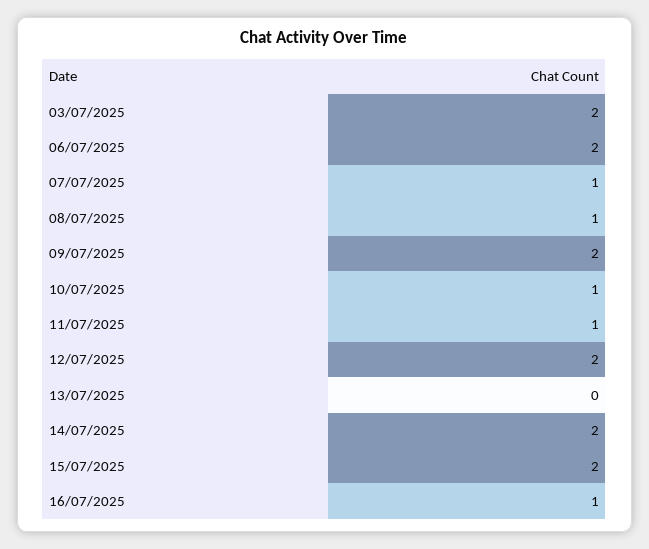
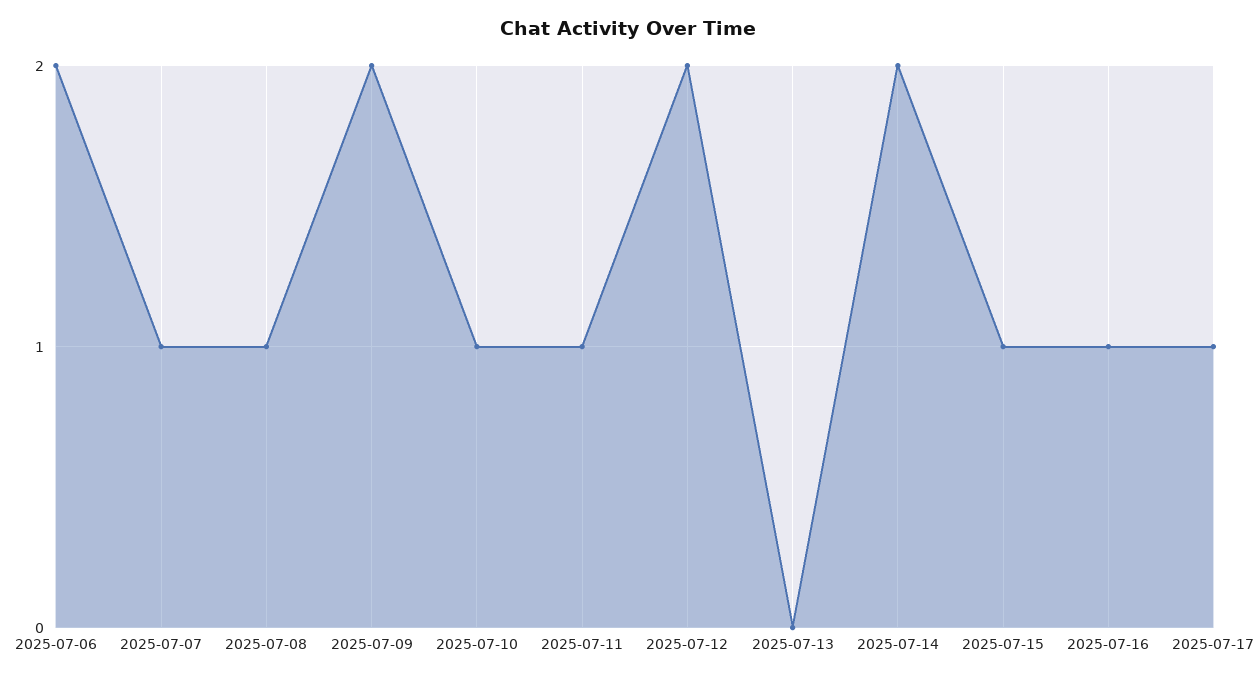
03/07/2025: 2 -> none
15/07/2025: 2 -> 1
2025-07-17: none -> 1

